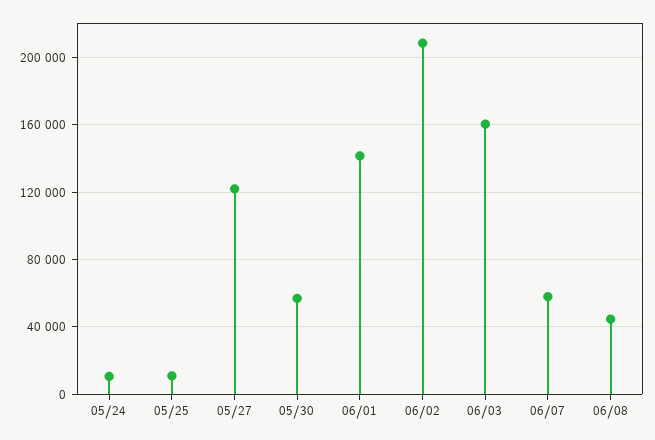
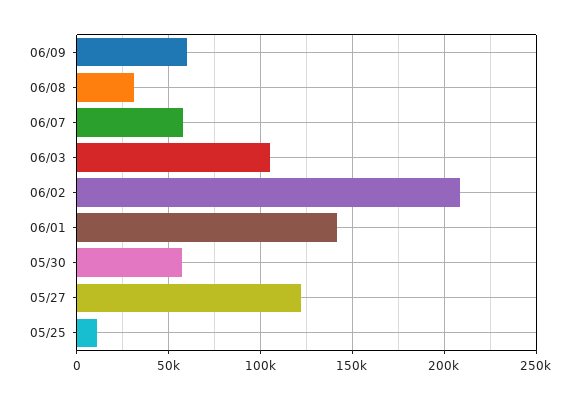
05/24: 10000 -> none
06/03: 160000 -> 105000
06/08: 45000 -> 30000
06/09: none -> 60000

